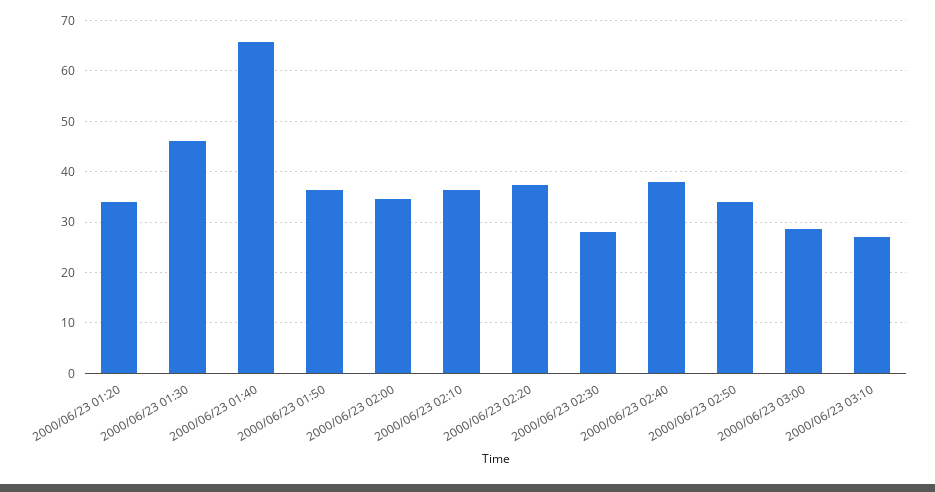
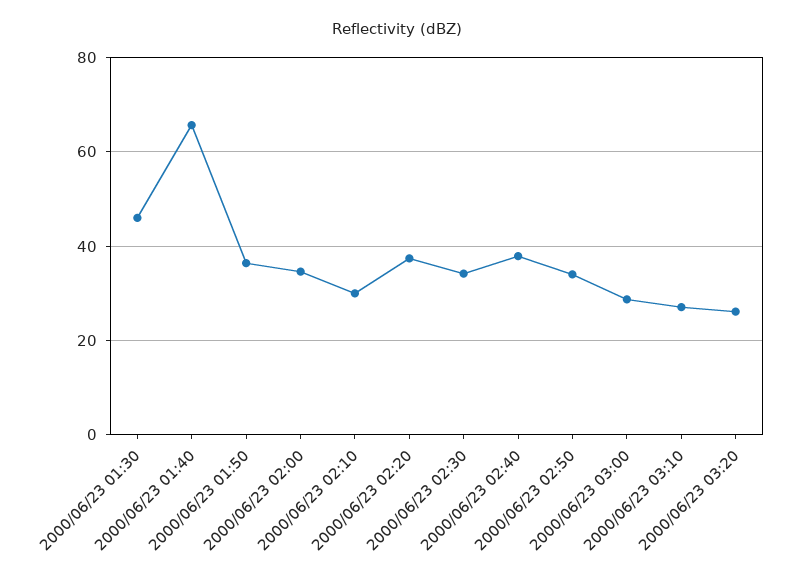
2000/06/23 01:20: 34 -> none
2000/06/23 02:10: 36 -> 30
2000/06/23 02:30: 28 -> 34
2000/06/23 03:20: none -> 26

